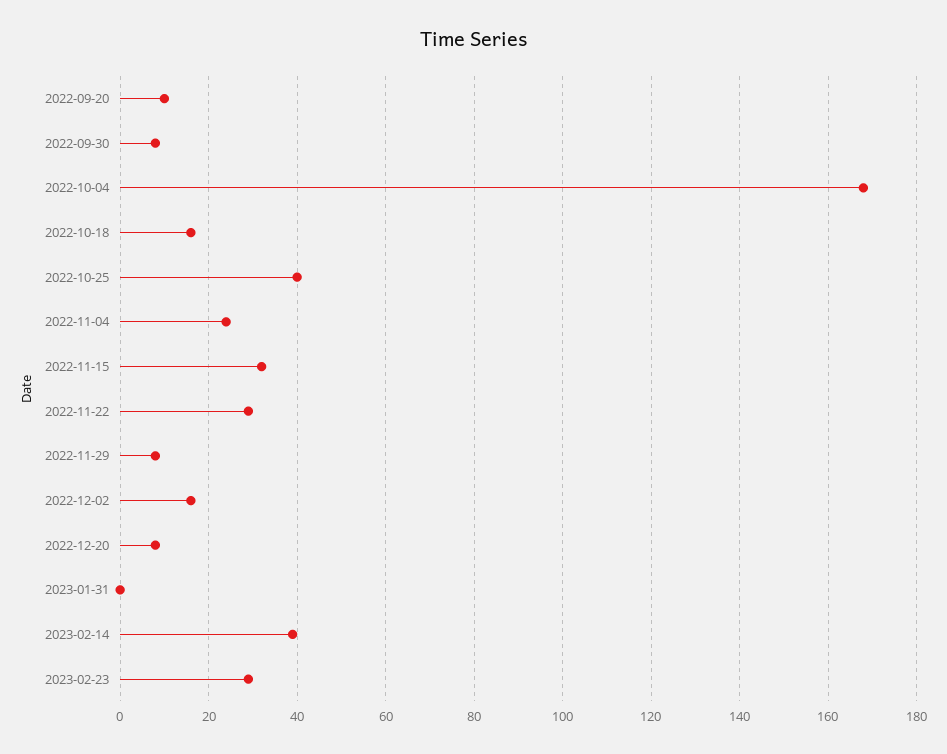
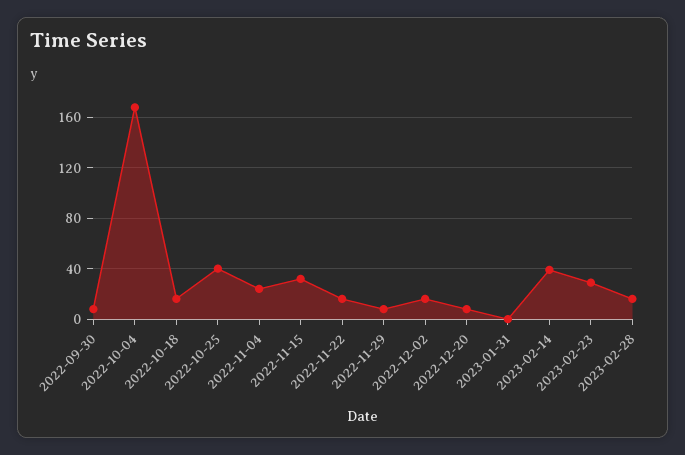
2022-09-20: 10 -> none
2022-11-22: 30 -> 15
2023-02-28: none -> 15

